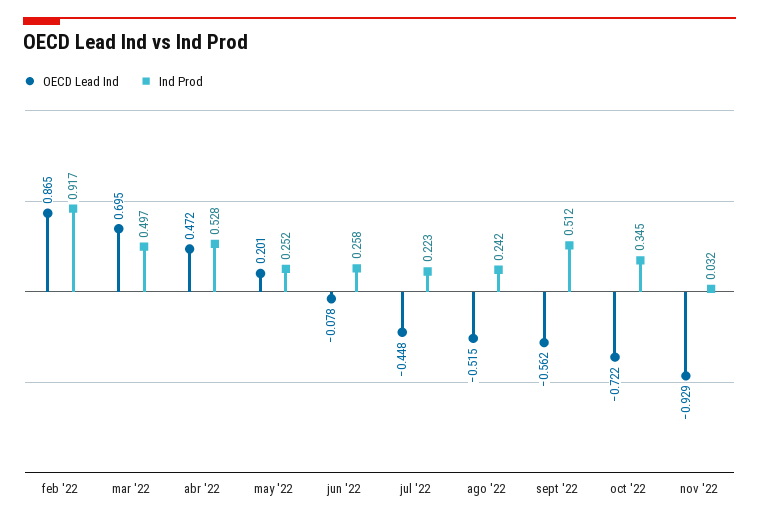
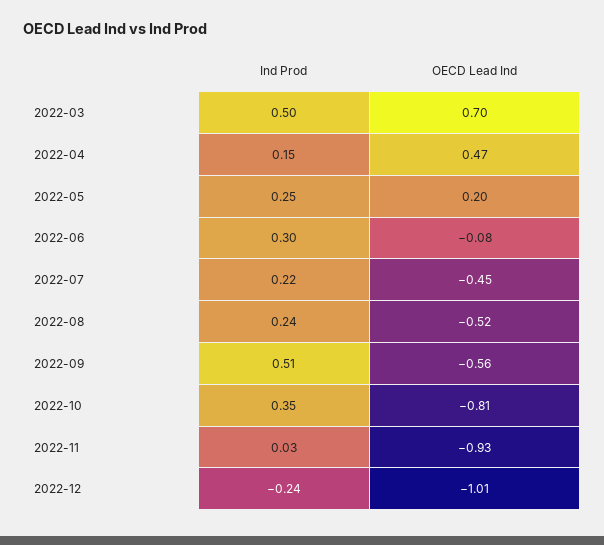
OECD Lead Ind, feb '22: 0.865 -> none
Ind Prod, feb '22: 0.917 -> none
Ind Prod, abr '22: 0.528 -> 0.15
Ind Prod, jun '22: 0.258 -> 0.3
OECD Lead Ind, oct '22: -0.722 -> -0.81
Ind Prod, 2022-12: none -> -0.24
OECD Lead Ind, 2022-12: none -> -1.01

